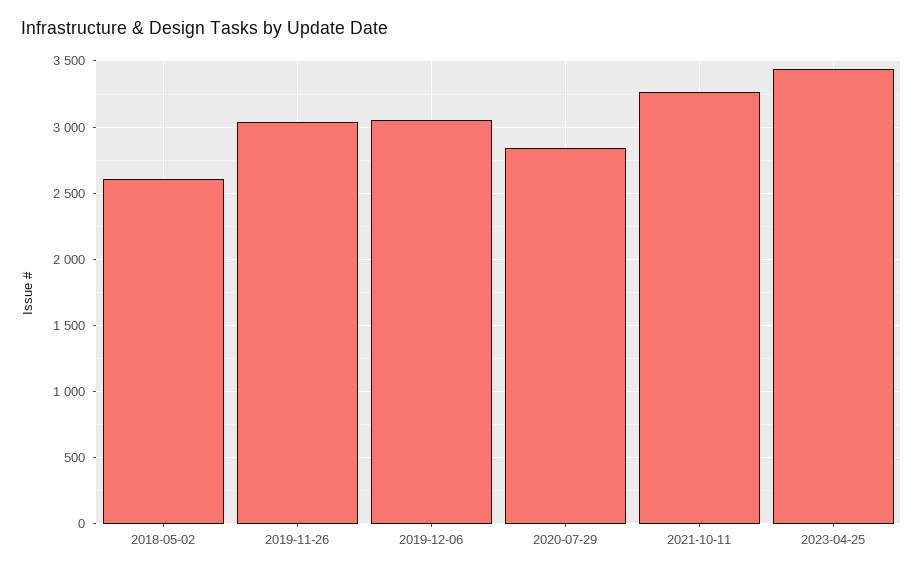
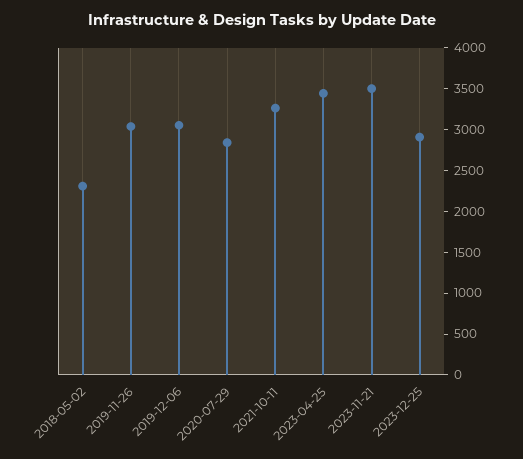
2018-05-02: 2600 -> 2300
2023-11-21: none -> 3500
2023-12-25: none -> 2900

